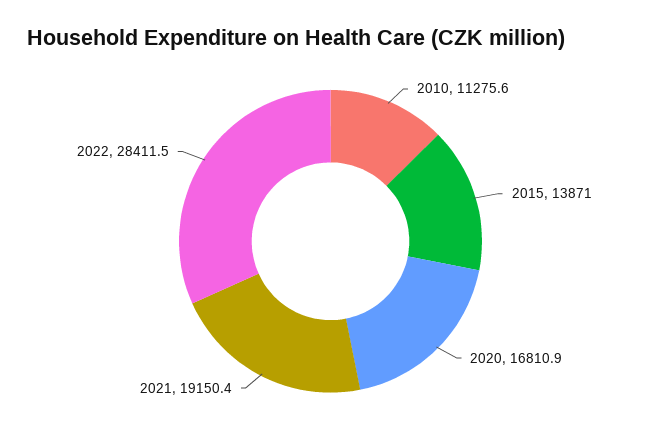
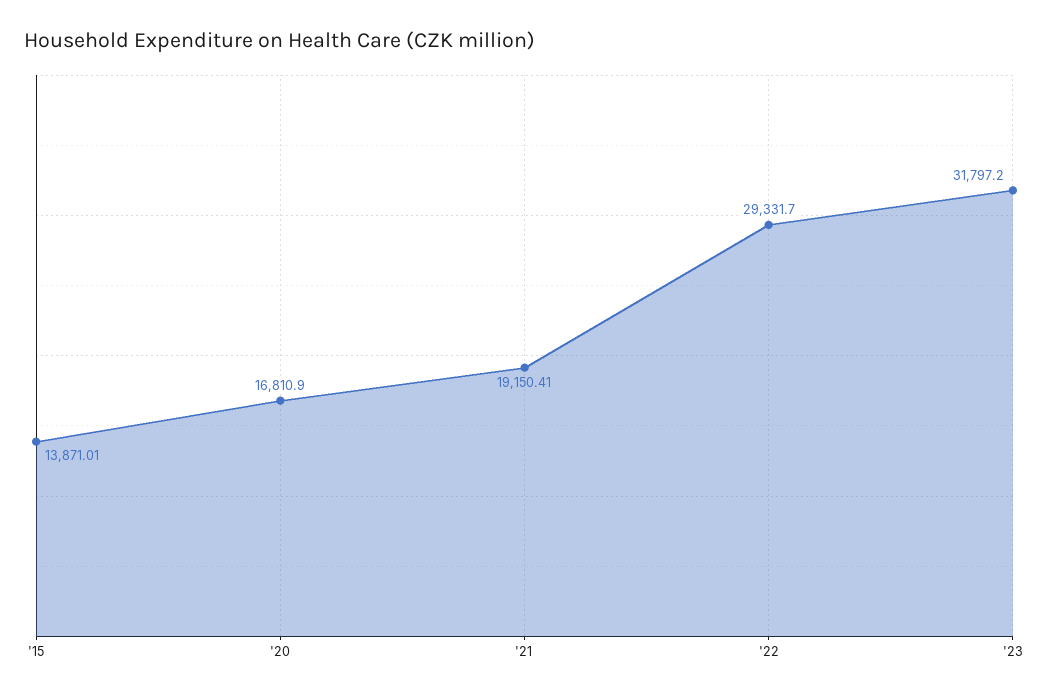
2010: 11275.6 -> none
2022: 28411.5 -> 29331.7
'23: none -> 31797.2

